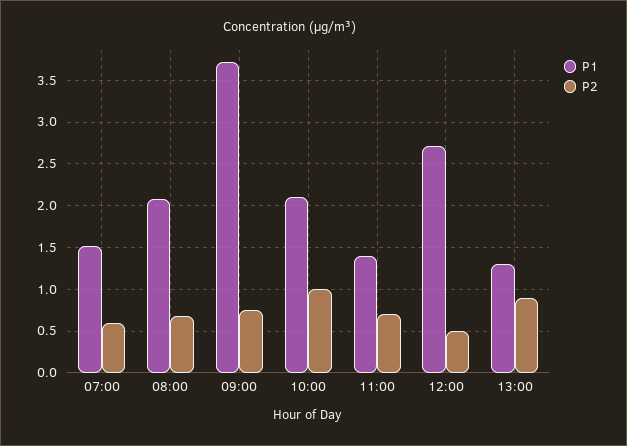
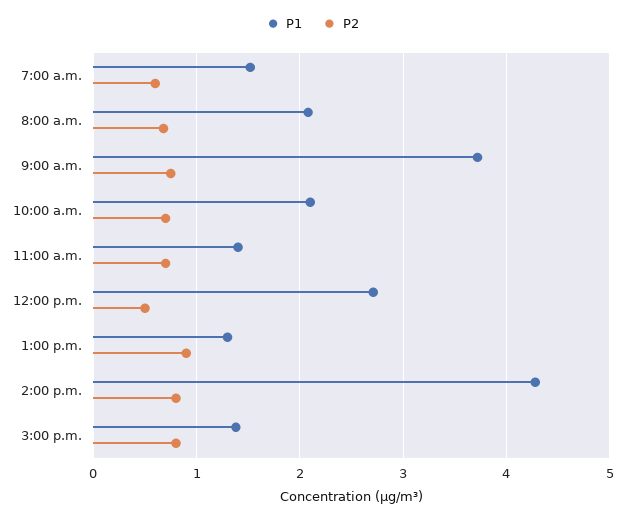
P2, 10:00: 1 -> 0.7
P1, 2:00 p.m.: none -> 4.3
P2, 2:00 p.m.: none -> 0.8
P1, 3:00 p.m.: none -> 1.4
P2, 3:00 p.m.: none -> 0.8

